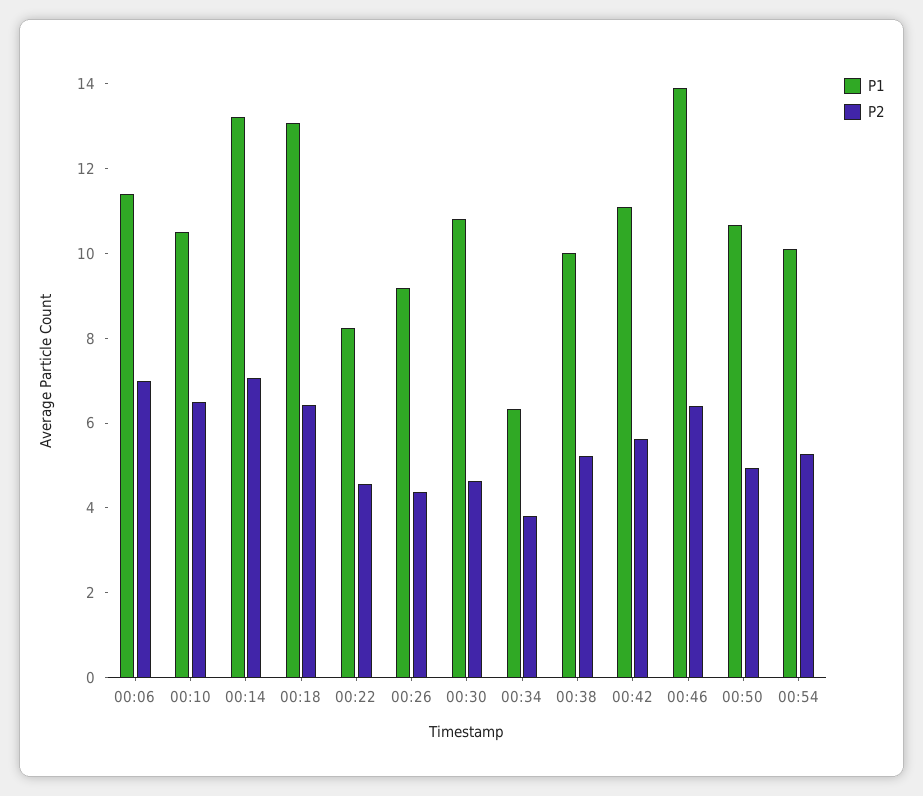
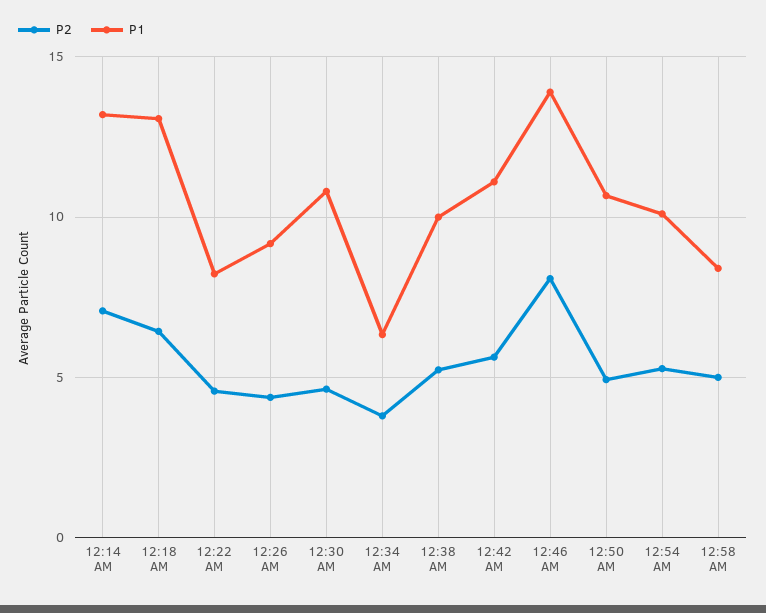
P1, 00:06: 11.5 -> none
P2, 00:06: 7 -> none
P1, 00:10: 10.5 -> none
P2, 00:10: 6.5 -> none
P2, 00:46: 6.5 -> 8
P2, 12:58 AM: none -> 5
P1, 12:58 AM: none -> 8.5

